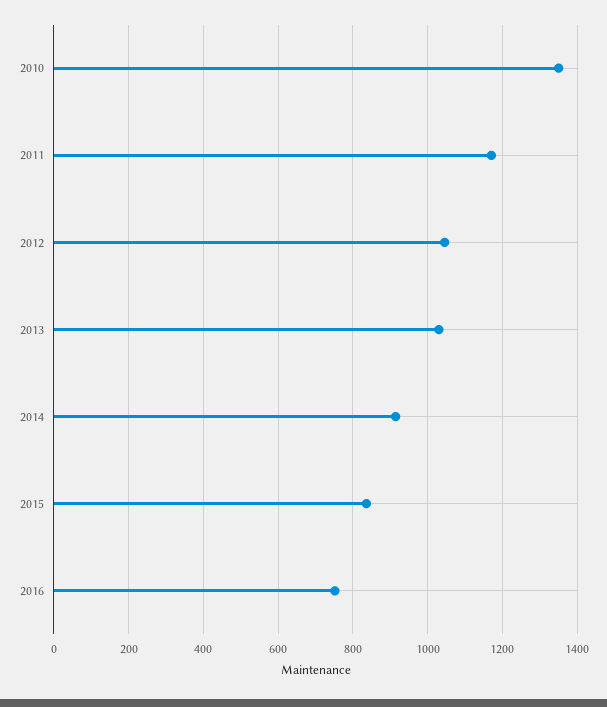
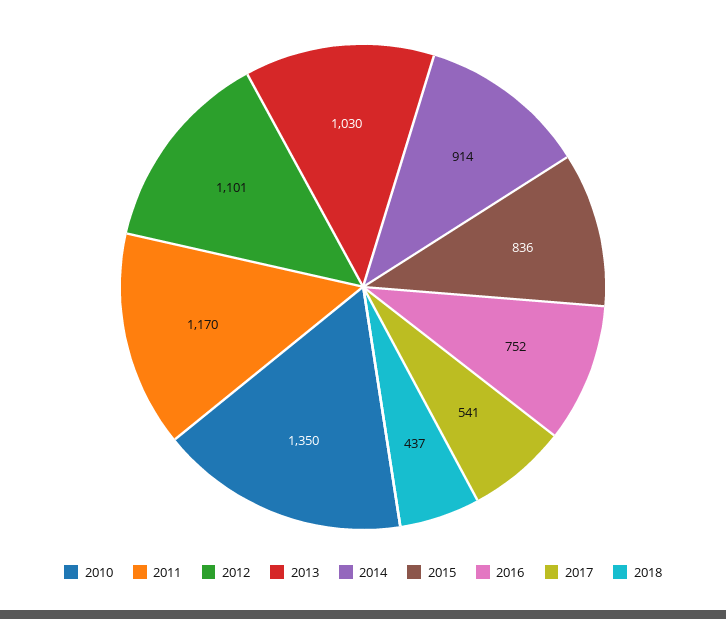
2012: 1040 -> 1101
2017: none -> 541
2018: none -> 437

